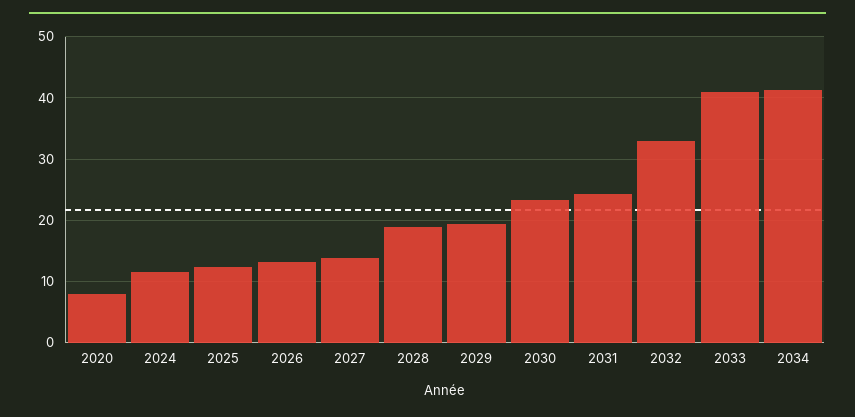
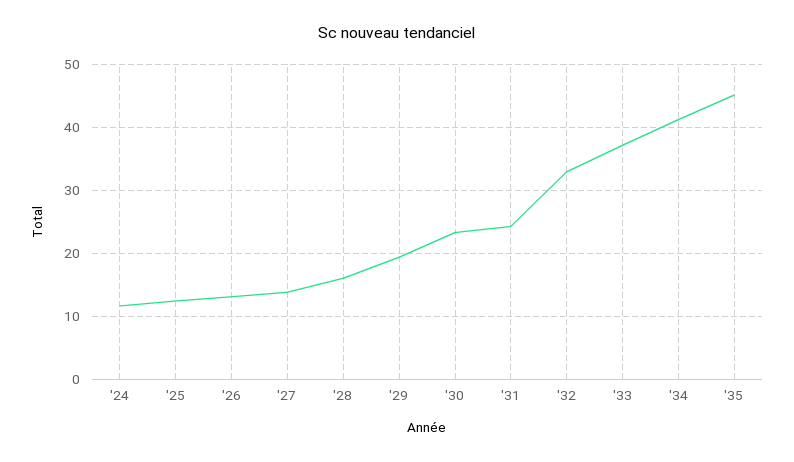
2020: 8 -> none
2028: 19 -> 16
2033: 41 -> 37
'35: none -> 45

